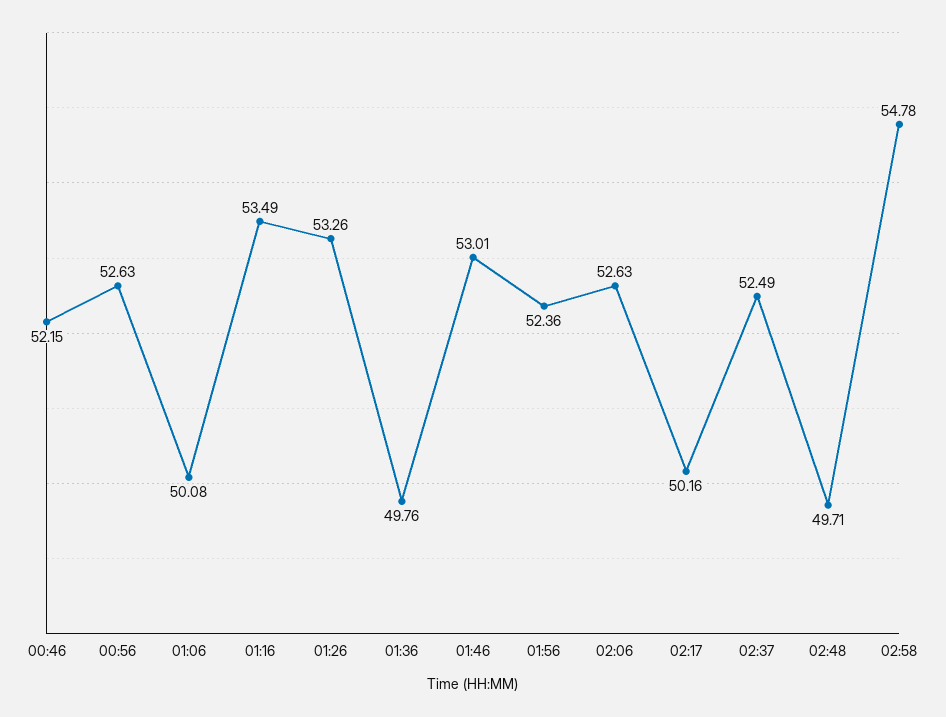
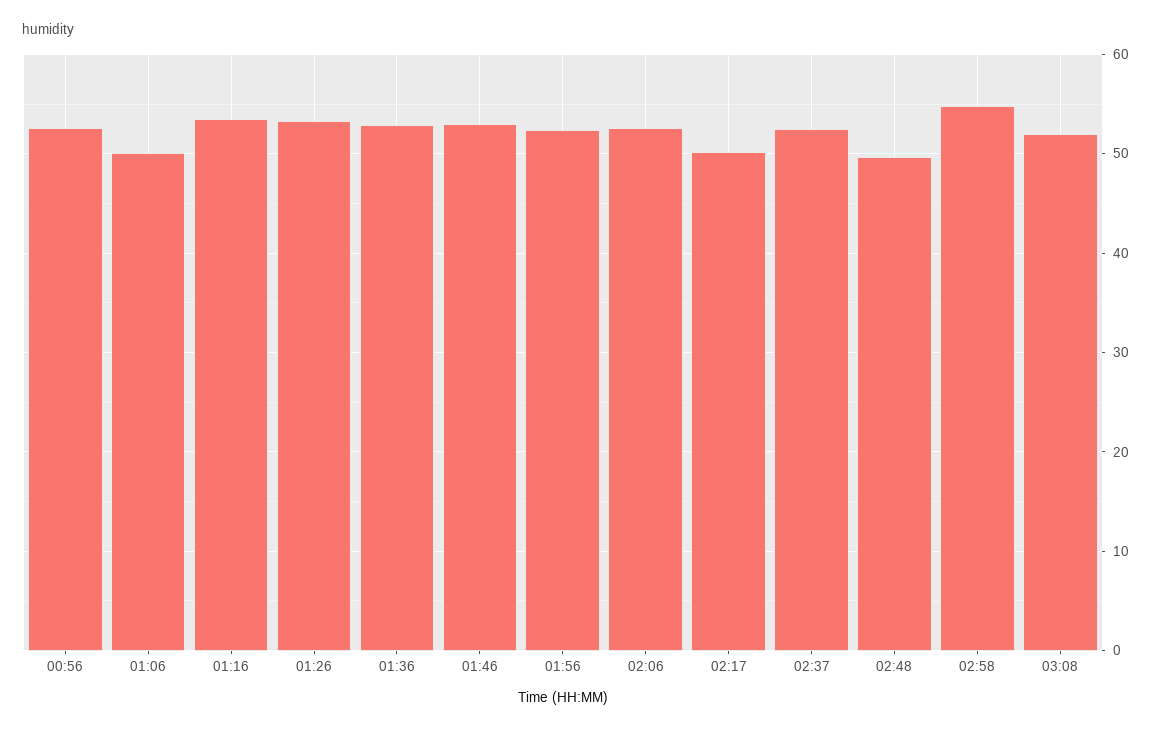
00:46: 52.15 -> none
01:36: 49.76 -> 53
03:08: none -> 52

